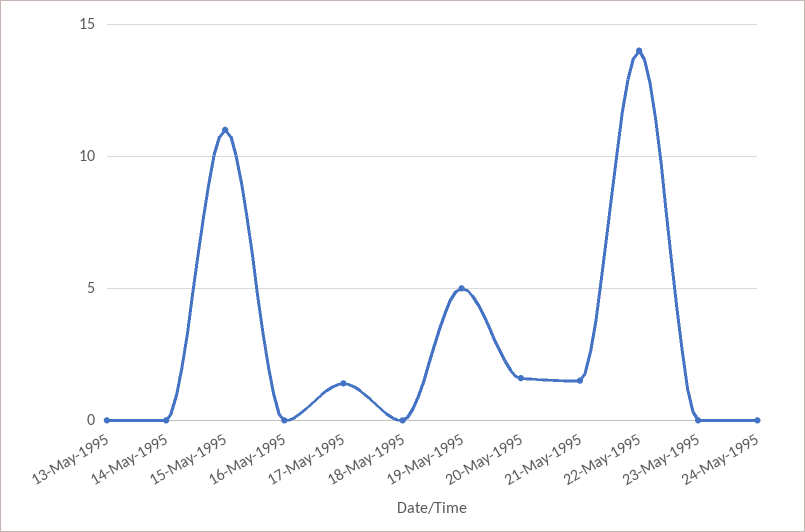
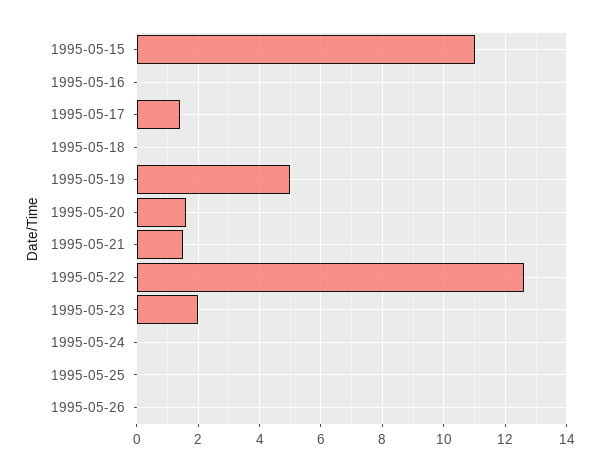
13-May-1995: 0 -> none
14-May-1995: 0 -> none
22-May-1995: 14 -> 12.5
23-May-1995: 0 -> 2
1995-05-25: none -> 0
1995-05-26: none -> 0

